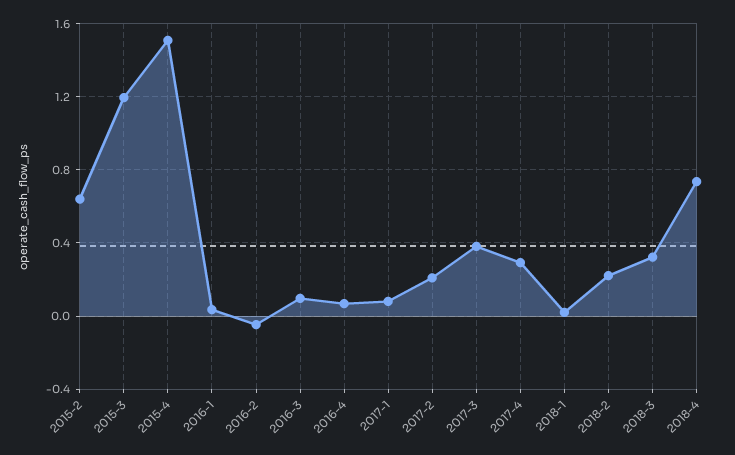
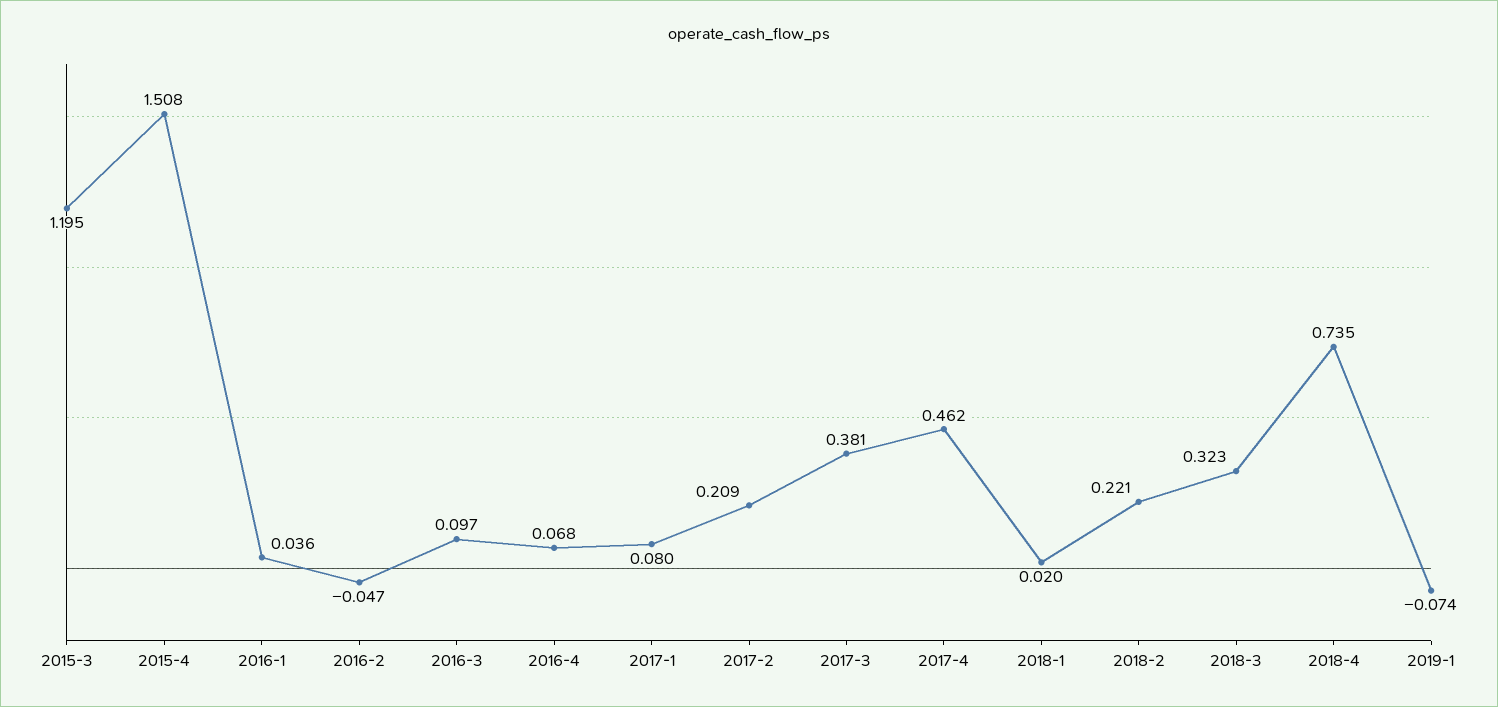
2015-2: 0.65 -> none
2017-4: 0.3 -> 0.462
2019-1: none -> -0.074

